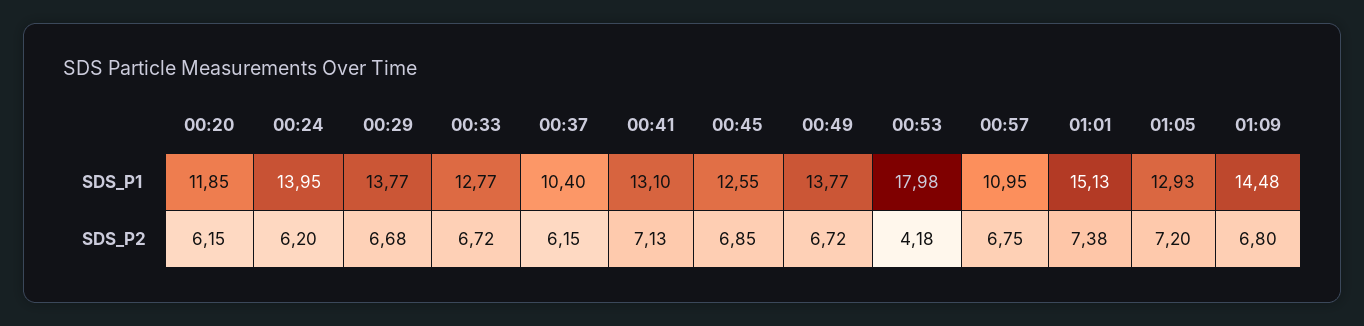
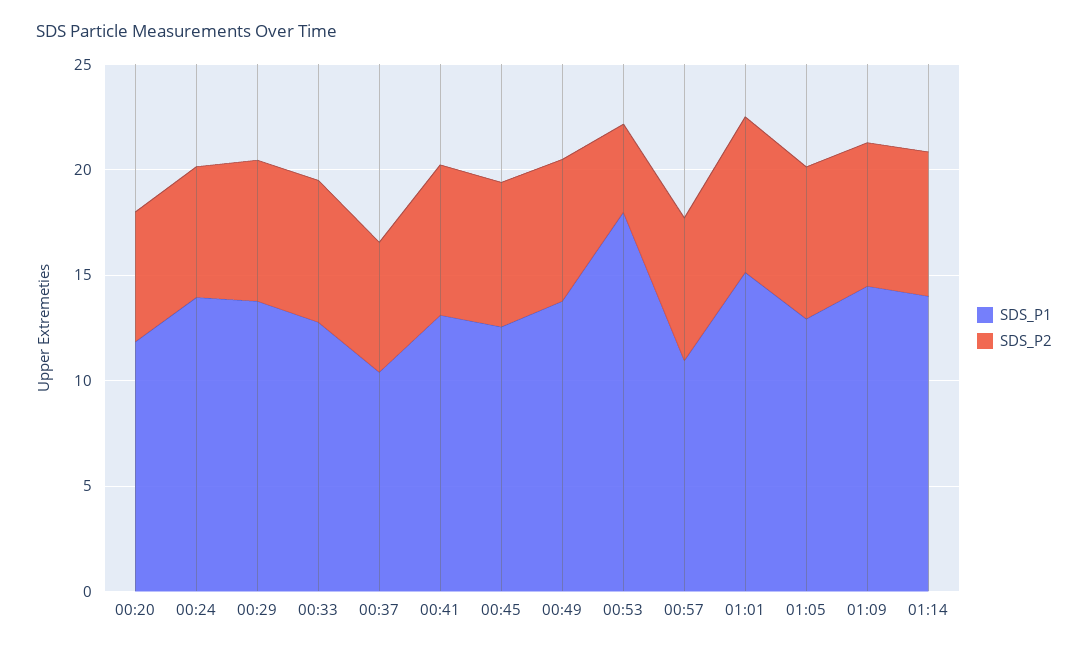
SDS_P1, 01:14: none -> 14
SDS_P2, 01:14: none -> 7

